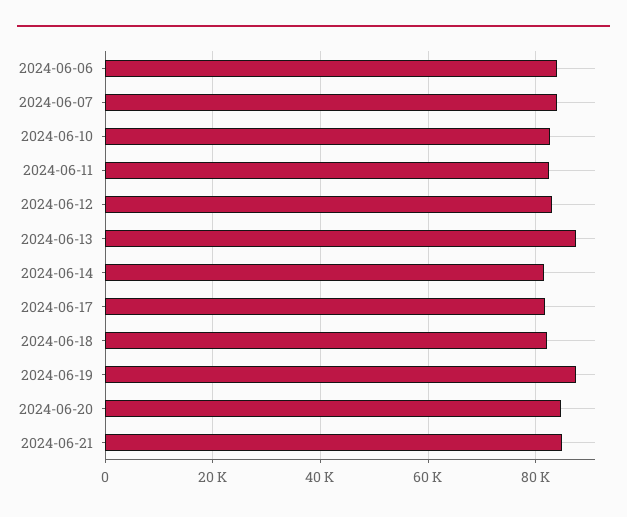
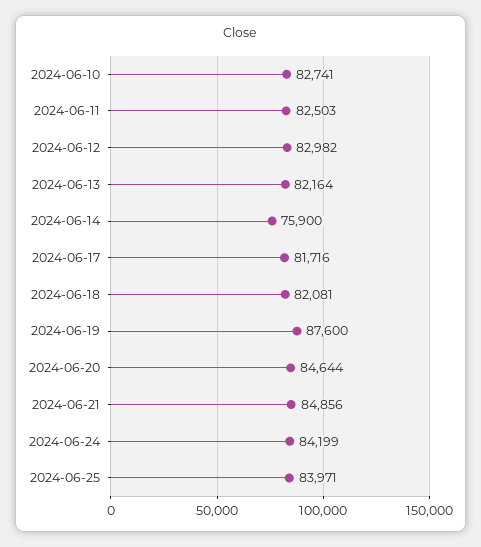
2024-06-06: 84000 -> none
2024-06-07: 84000 -> none
2024-06-13: 88000 -> 82164
2024-06-14: 82000 -> 75900
2024-06-24: none -> 84199
2024-06-25: none -> 83971

